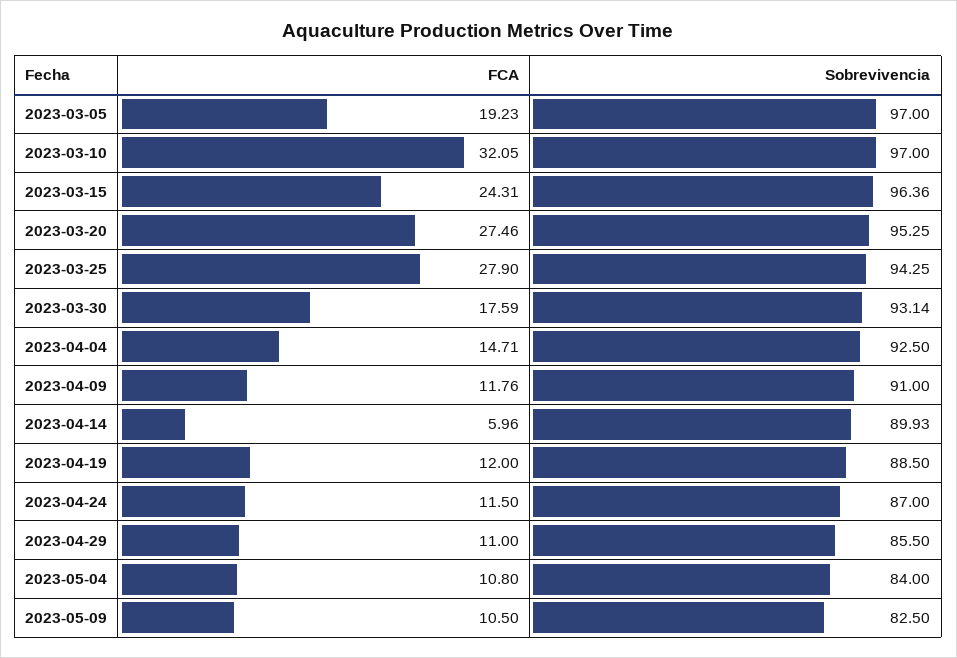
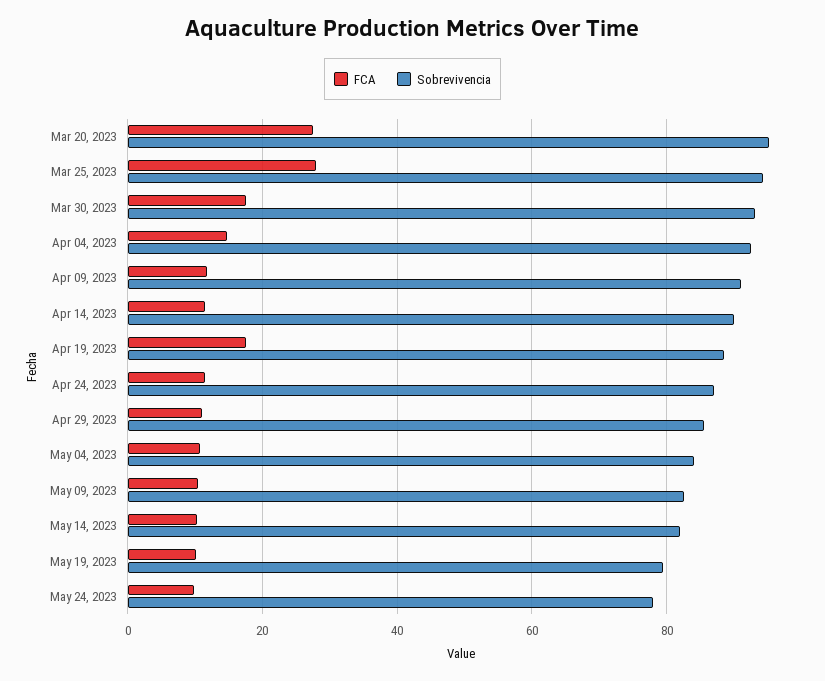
FCA, 2023-03-05: 19.23 -> none
Sobrevivencia, 2023-03-05: 97 -> none
FCA, 2023-03-10: 32.05 -> none
Sobrevivencia, 2023-03-10: 97 -> none
FCA, 2023-03-15: 24.31 -> none
Sobrevivencia, 2023-03-15: 96.36 -> none
FCA, 2023-04-14: 5.96 -> 12
FCA, 2023-04-19: 12 -> 18
FCA, May 14, 2023: none -> 10
Sobrevivencia, May 14, 2023: none -> 82
FCA, May 19, 2023: none -> 10
Sobrevivencia, May 19, 2023: none -> 80
FCA, May 24, 2023: none -> 10
Sobrevivencia, May 24, 2023: none -> 78

